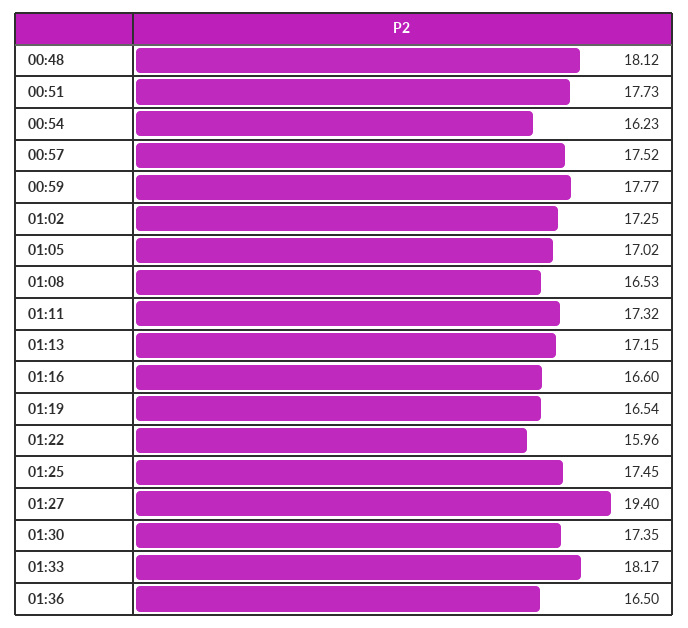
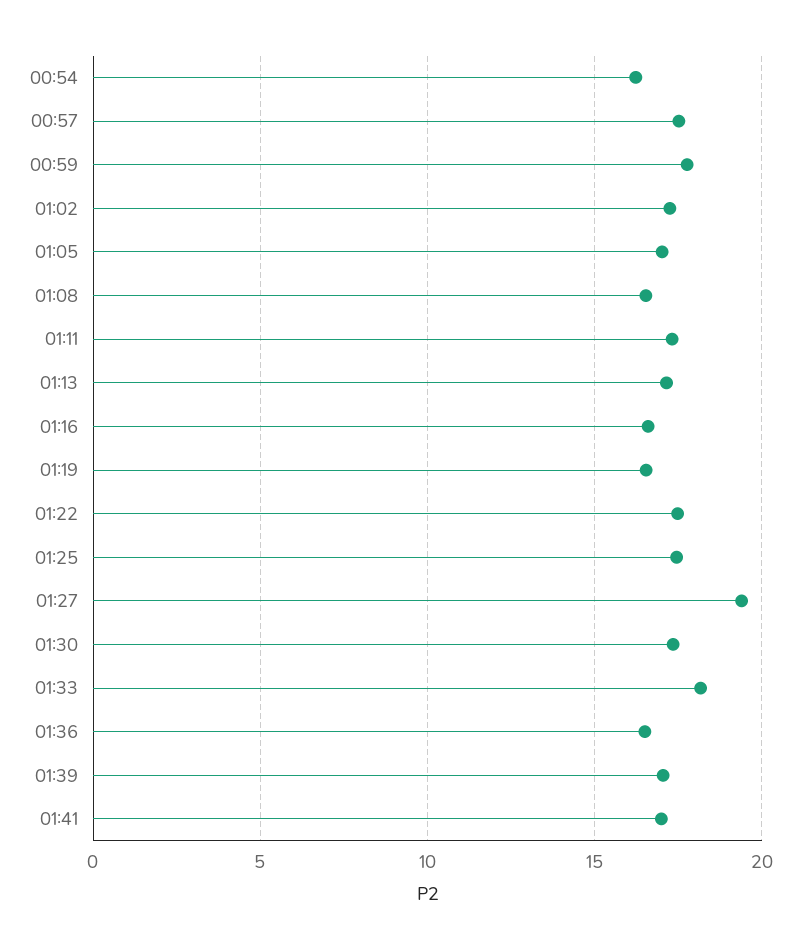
00:48: 18.12 -> none
00:51: 17.73 -> none
01:22: 15.96 -> 17.5
01:39: none -> 17
01:41: none -> 17

